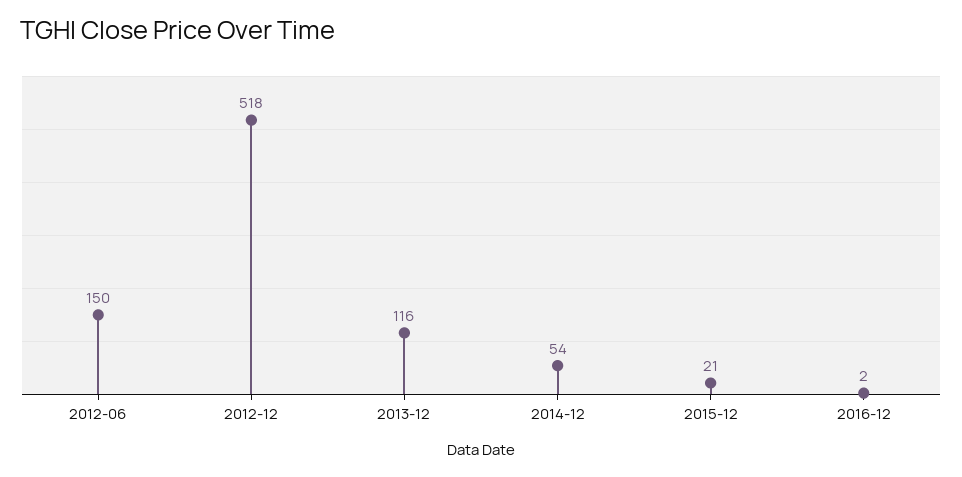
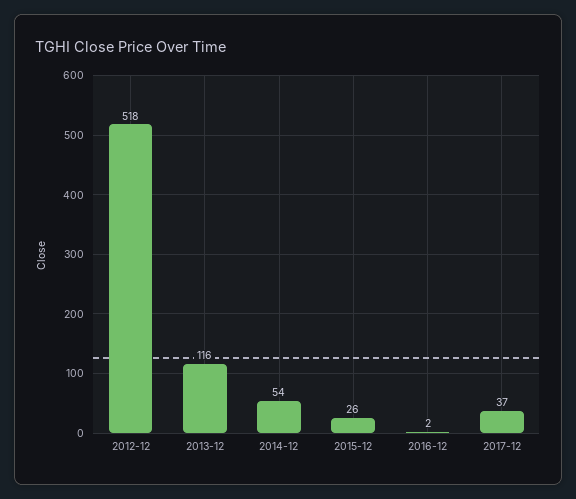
2012-06: 150 -> none
2015-12: 21 -> 26
2017-12: none -> 37

